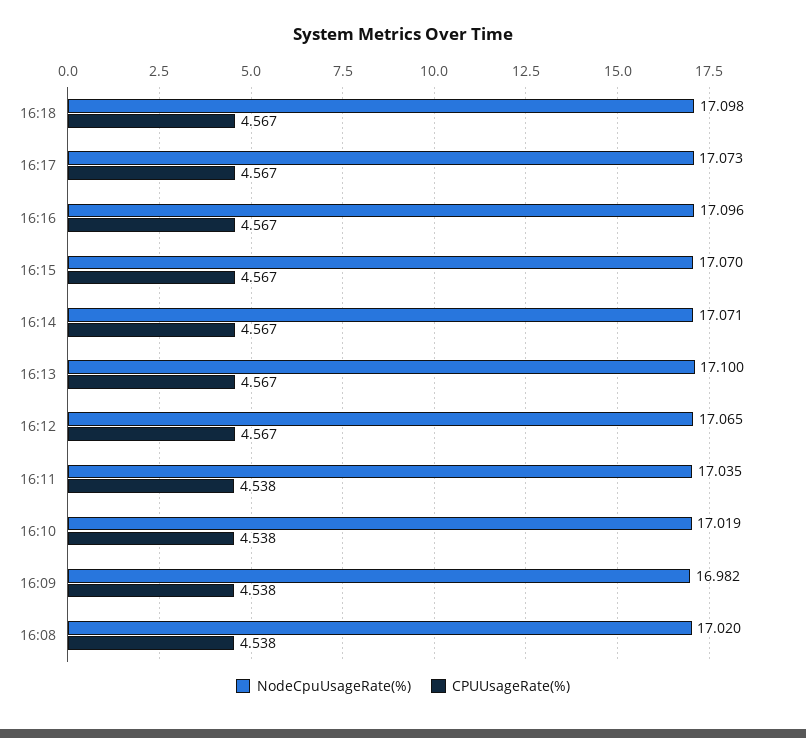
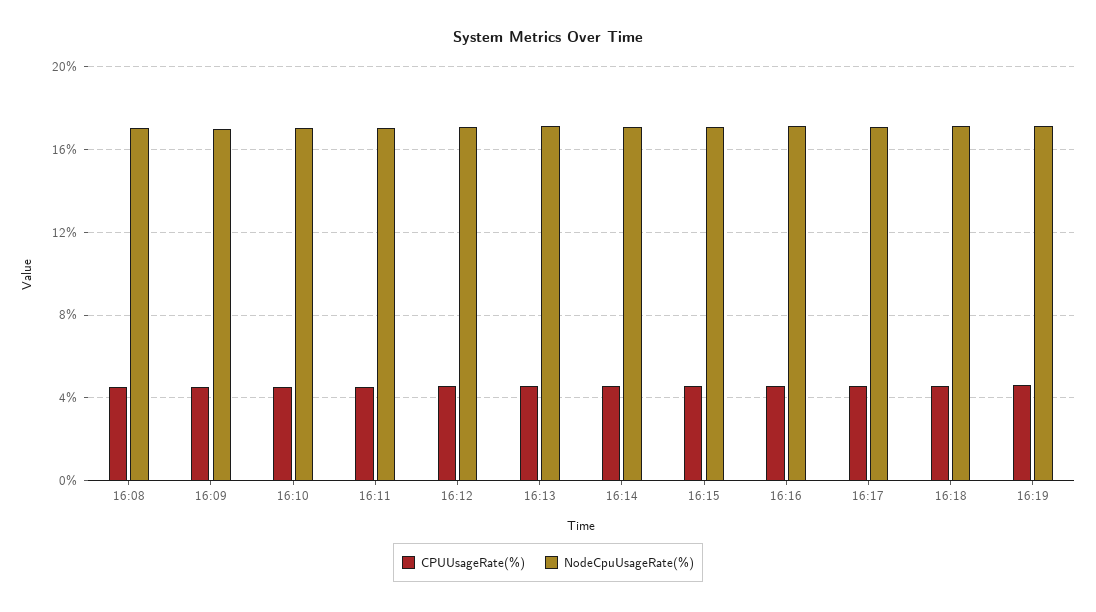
CPUUsageRate(%), 16:19: none -> 4.5
NodeCpuUsageRate(%), 16:19: none -> 17

